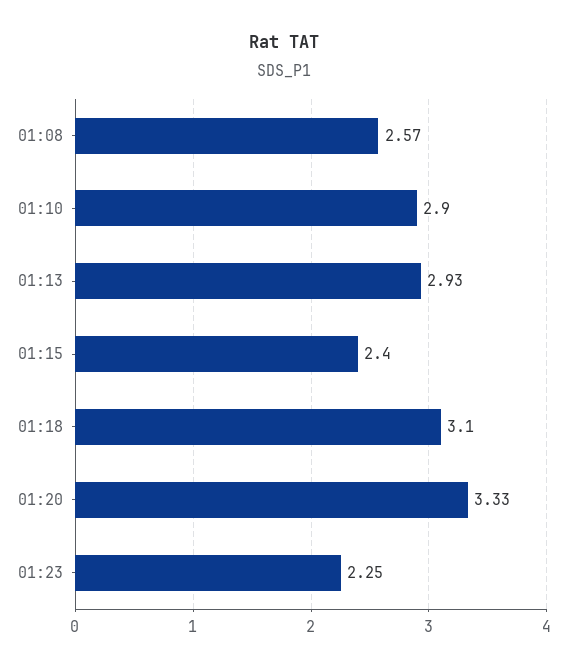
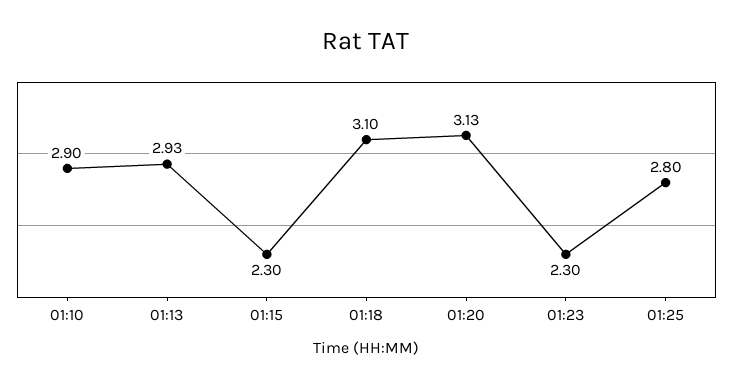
01:08: 2.57 -> none
01:15: 2.4 -> 2.3
01:20: 3.33 -> 3.13
01:23: 2.25 -> 2.3
01:25: none -> 2.8

